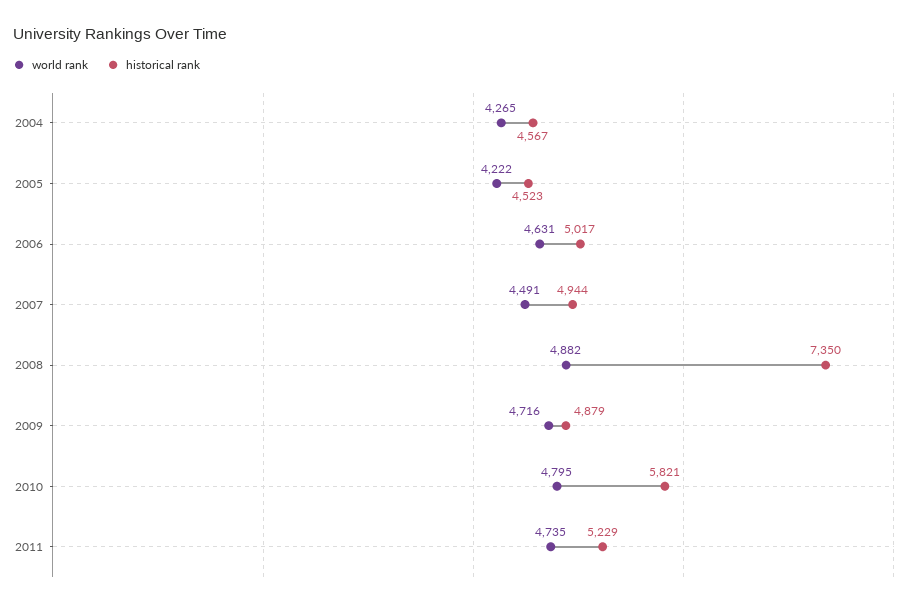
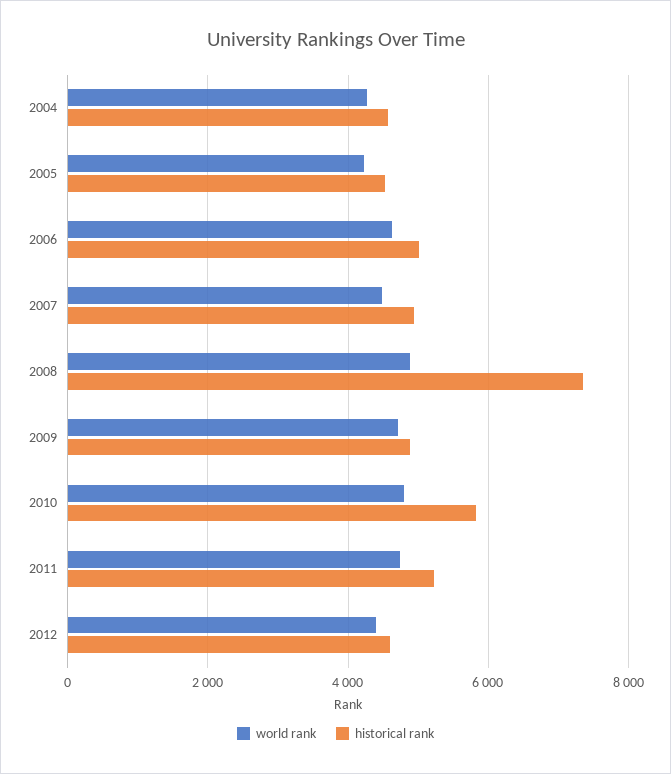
world rank, 2012: none -> 4400
historical rank, 2012: none -> 4600

